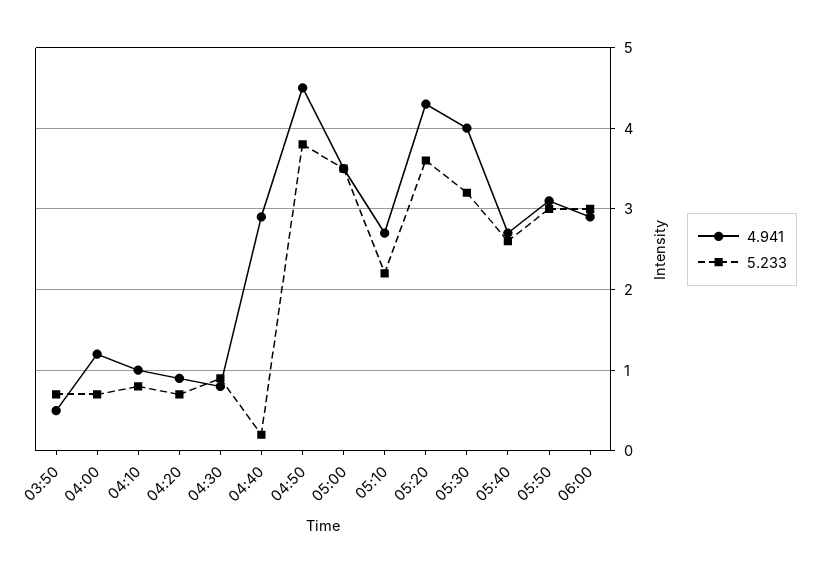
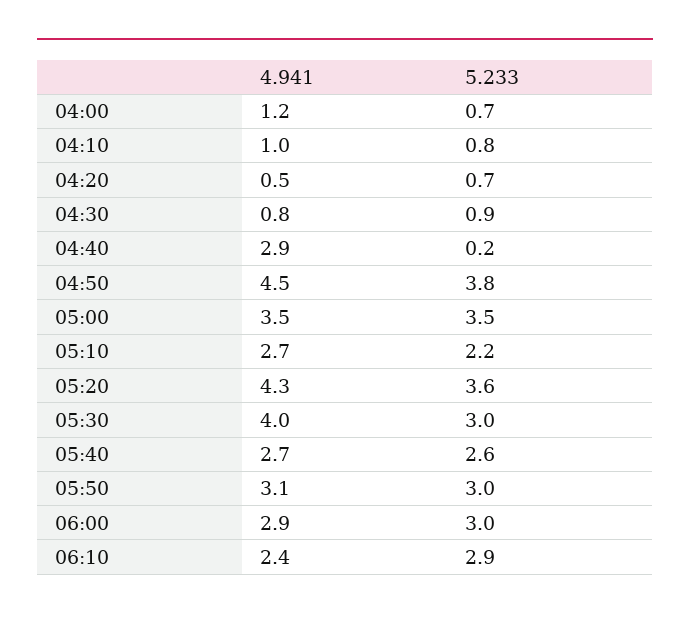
4.941, 03:50: 0.5 -> none
5.233, 03:50: 0.7 -> none
4.941, 04:20: 0.9 -> 0.5
5.233, 05:30: 3.2 -> 3
4.941, 06:10: none -> 2.4
5.233, 06:10: none -> 2.9

